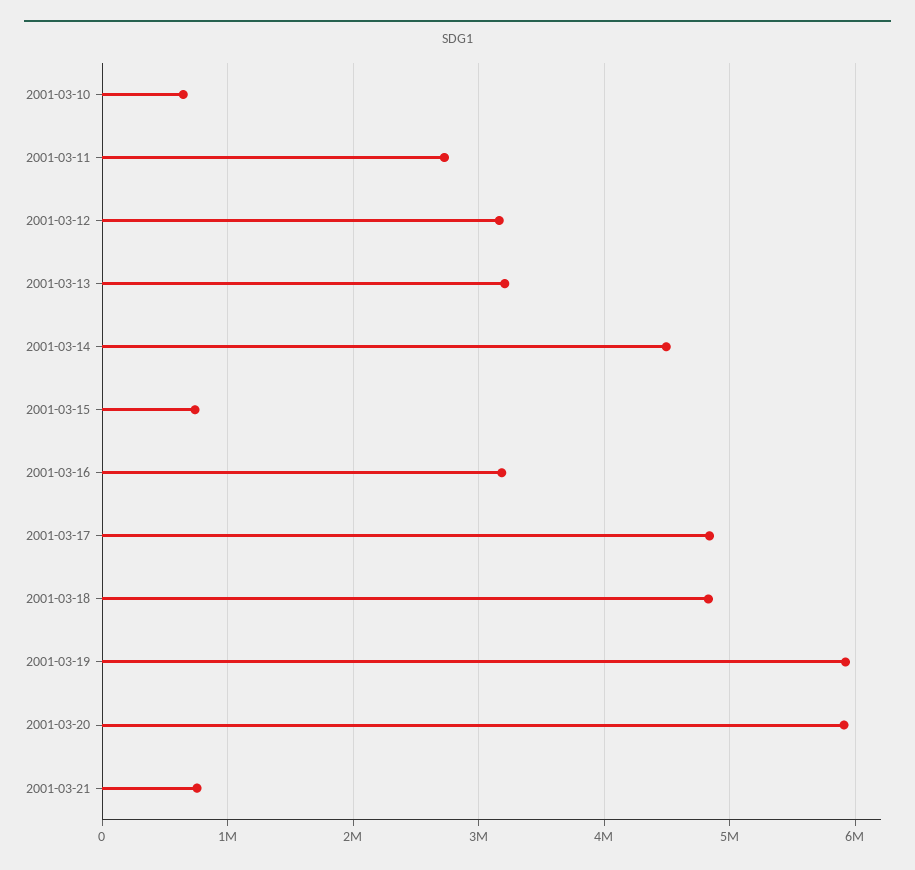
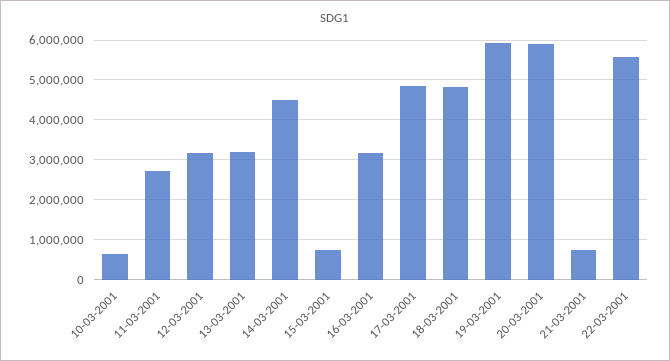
22-03-2001: none -> 5600000

